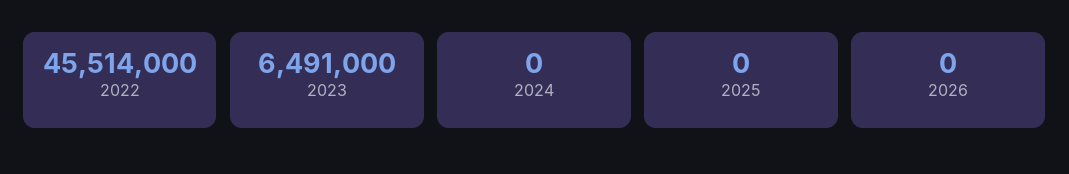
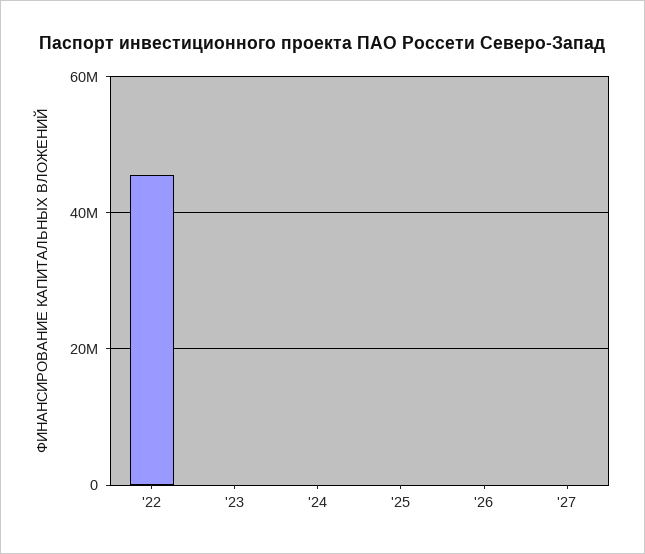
2023: 6491000 -> 0
'27: none -> 0

